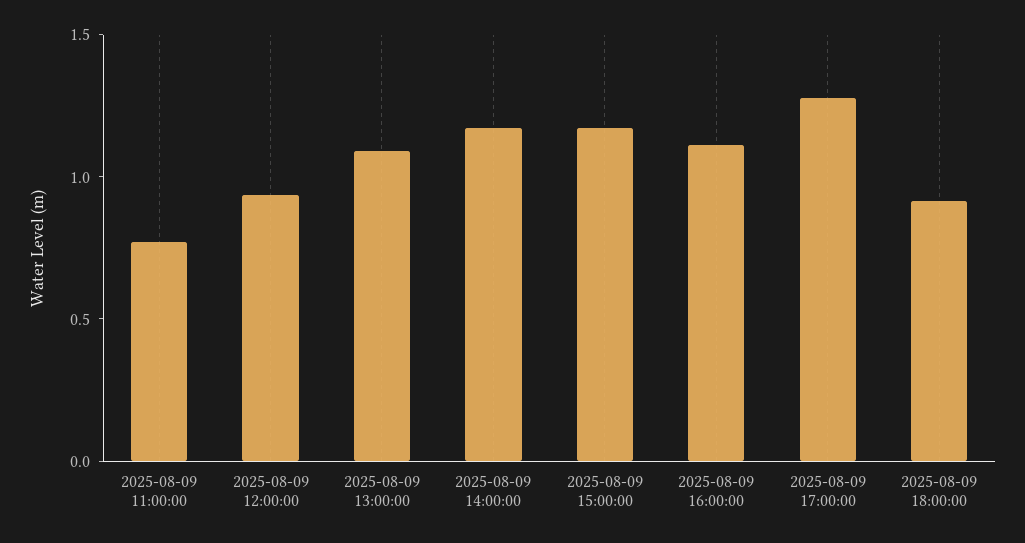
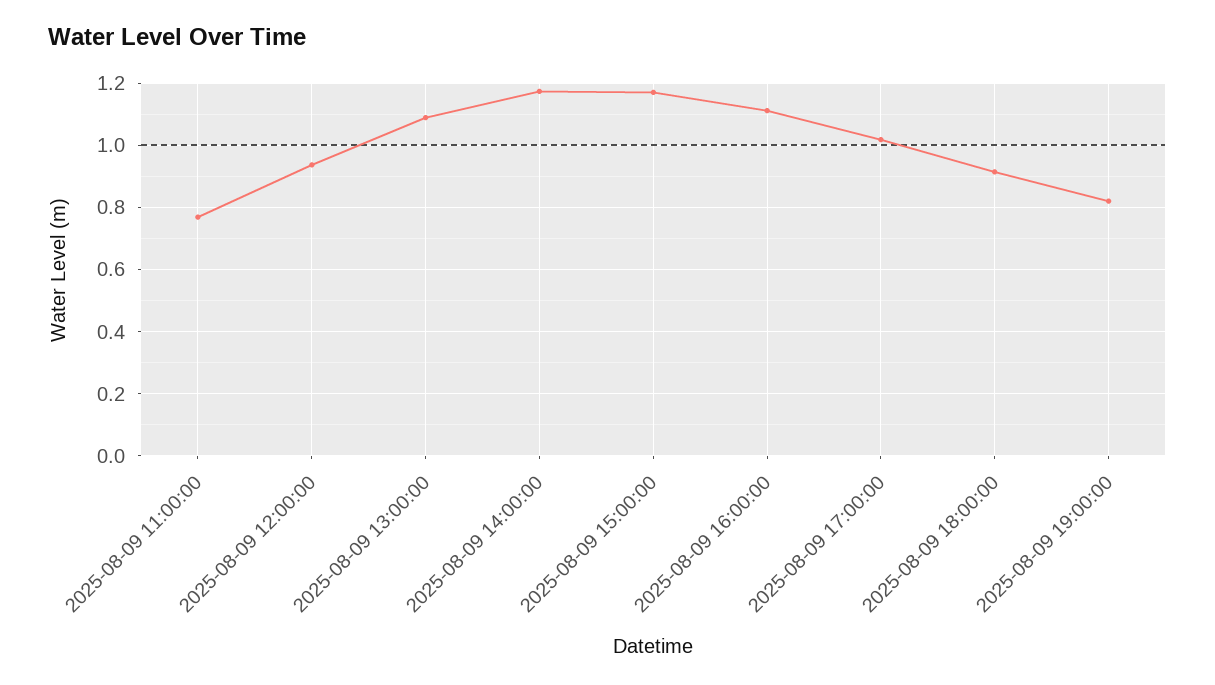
2025-08-09 17:00:00: 1.3 -> 1.02
2025-08-09 19:00:00: none -> 0.82

